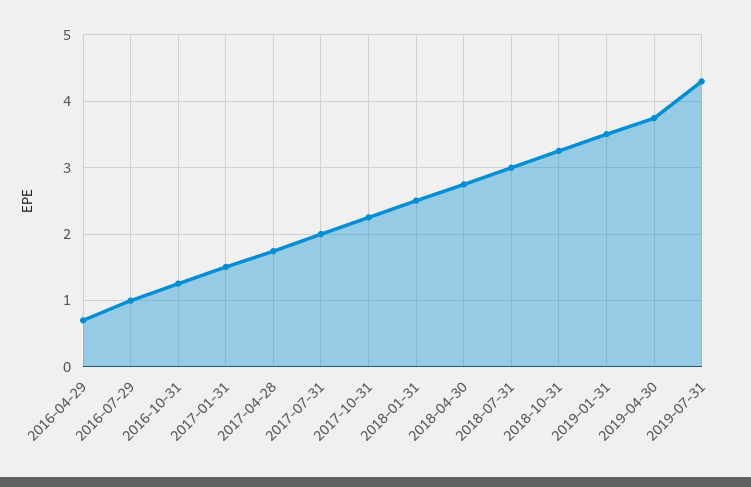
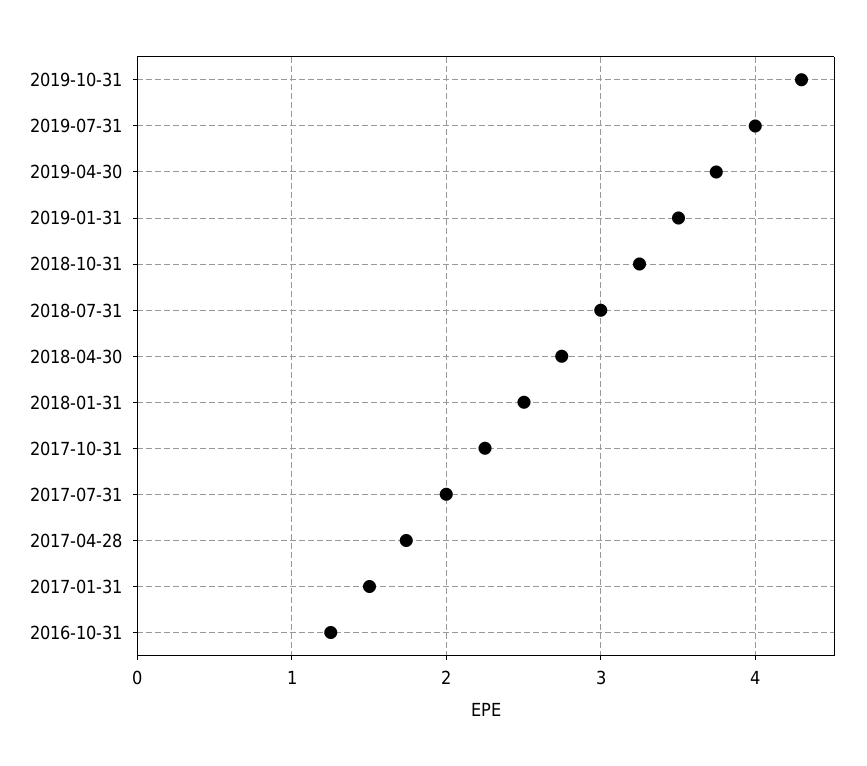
2016-04-29: 0.7 -> none
2016-07-29: 1 -> none
2019-07-31: 4.3 -> 4
2019-10-31: none -> 4.3

